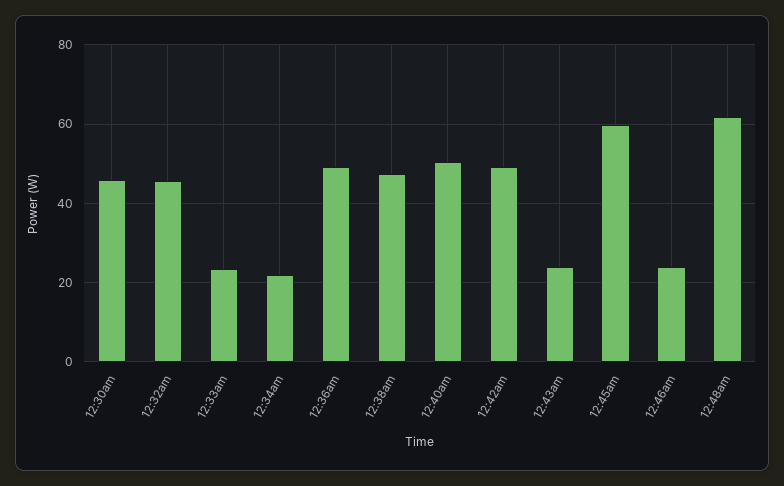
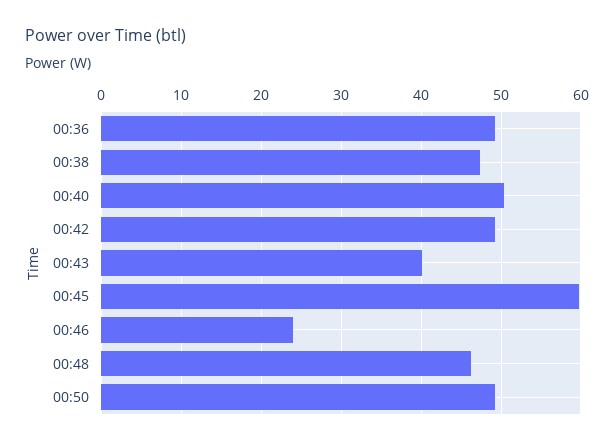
12:30am: 46 -> none
12:32am: 46 -> none
12:33am: 24 -> none
12:34am: 22 -> none
12:43am: 24 -> 40
12:48am: 62 -> 46
00:50: none -> 49

